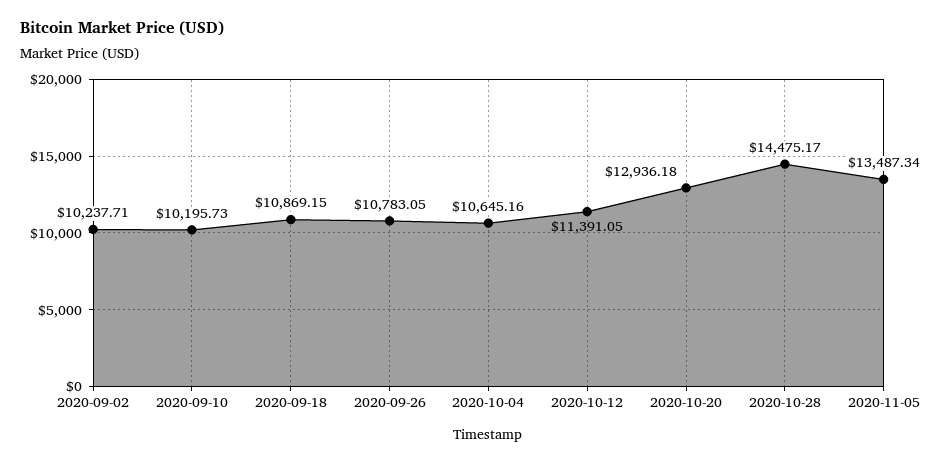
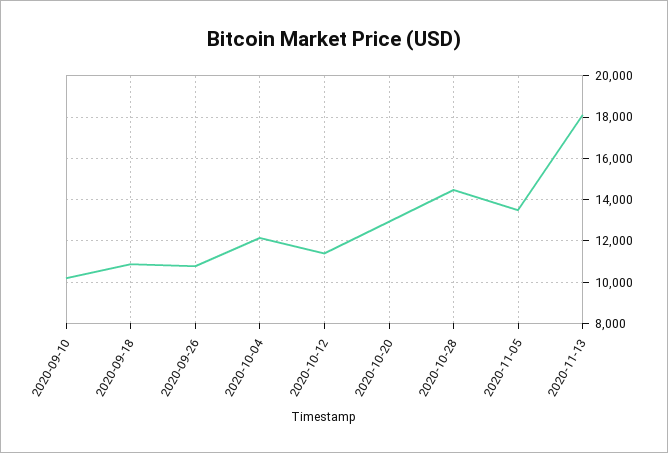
2020-09-02: 10237.71 -> none
2020-10-04: 10645.16 -> 12000
2020-11-13: none -> 18000

